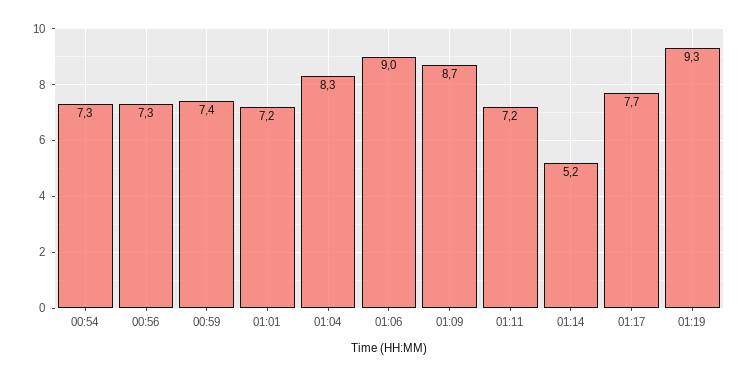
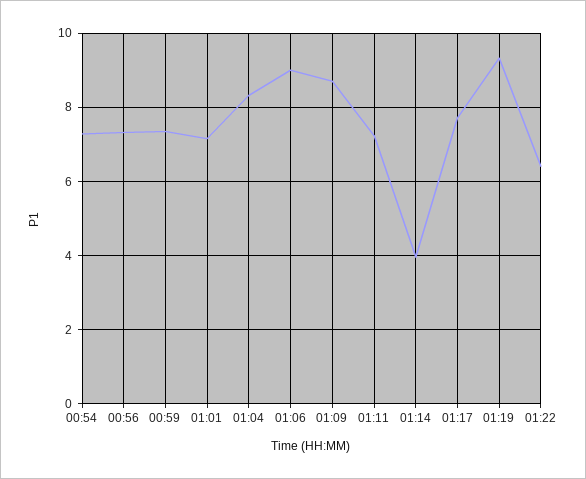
01:14: 5.2 -> 4
01:22: none -> 6.4

